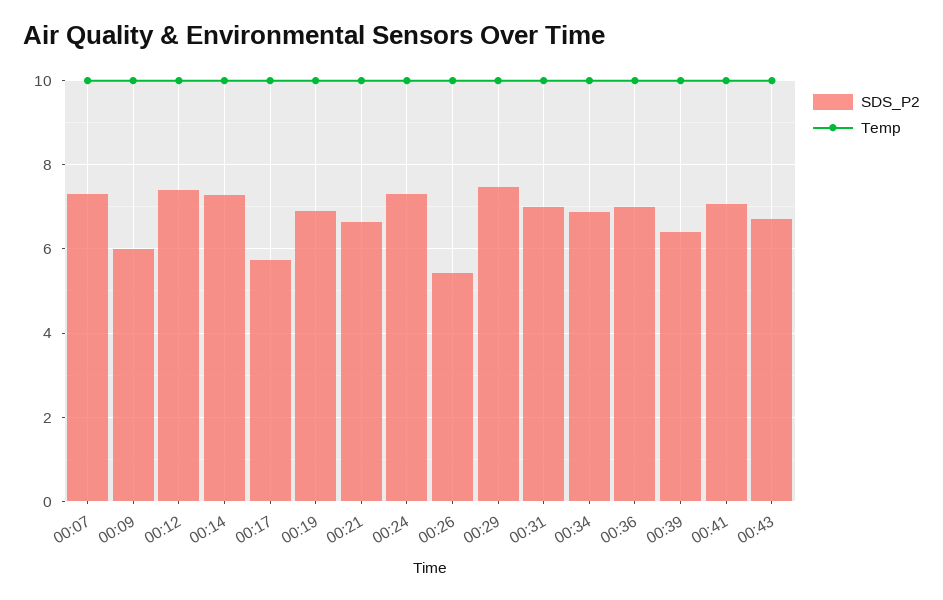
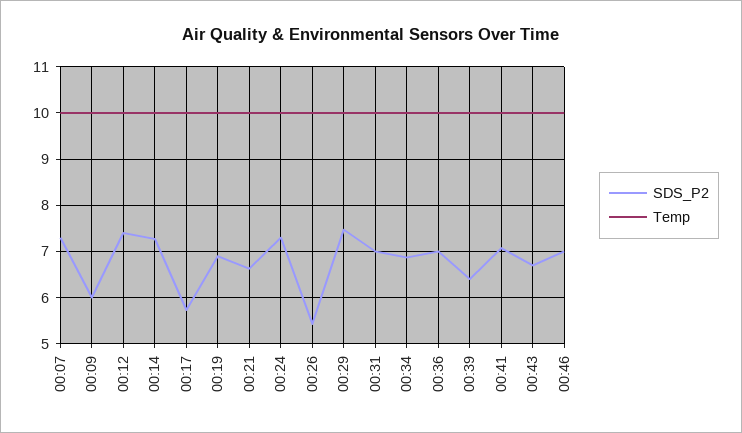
SDS_P2, 00:46: none -> 7
Temp, 00:46: none -> 10

